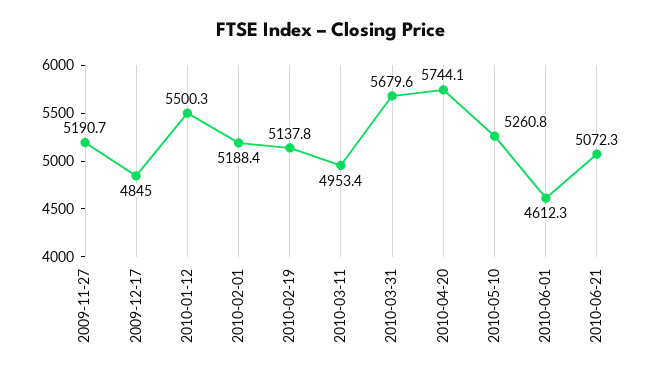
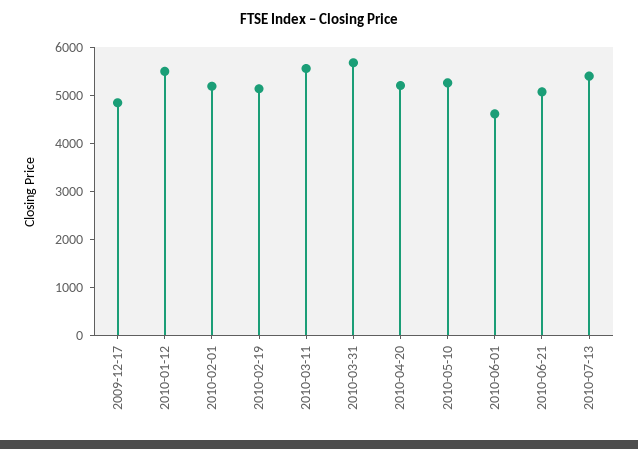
2009-11-27: 5190.7 -> none
2010-03-11: 4953.4 -> 5600
2010-04-20: 5744.1 -> 5200
2010-07-13: none -> 5400

